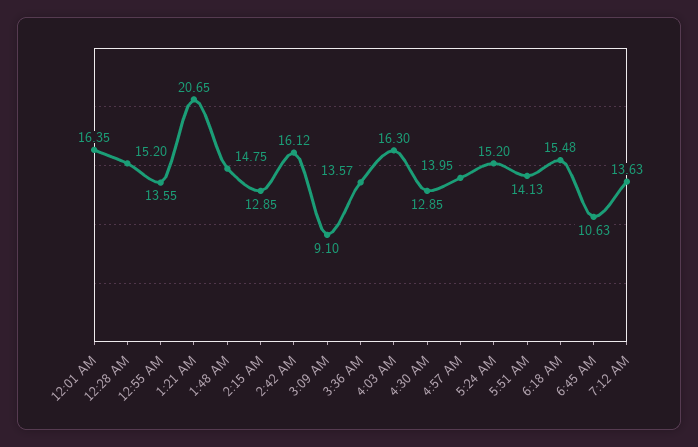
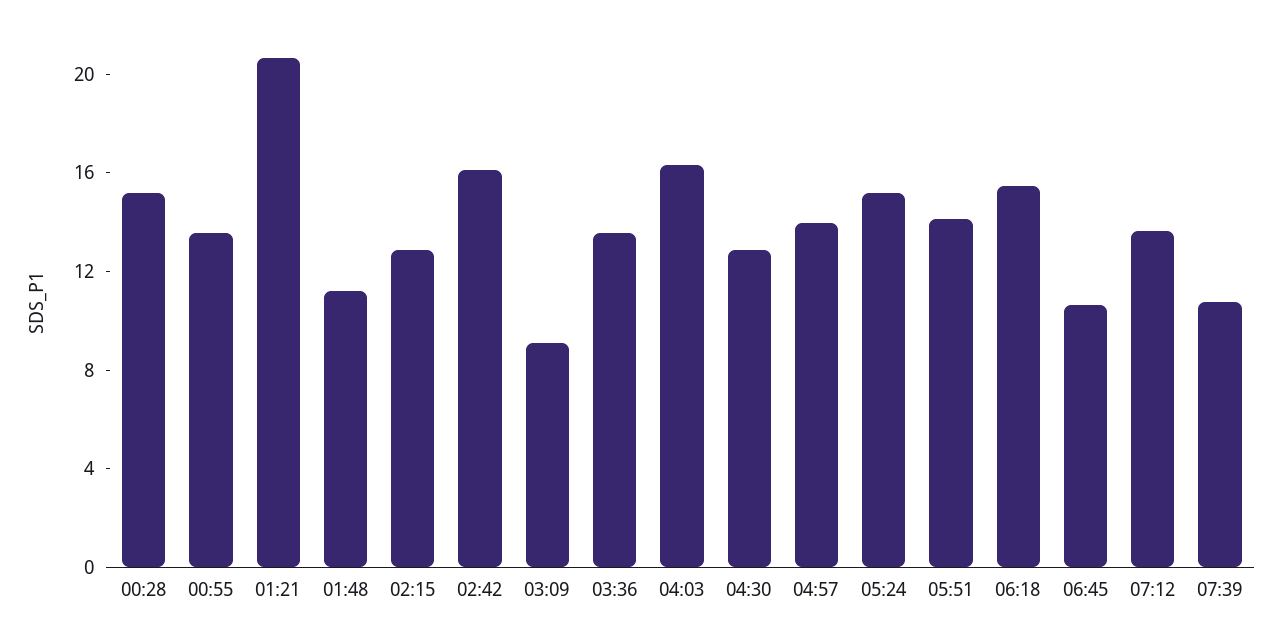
12:01 AM: 16.35 -> none
1:48 AM: 14.75 -> 11
07:39: none -> 11

